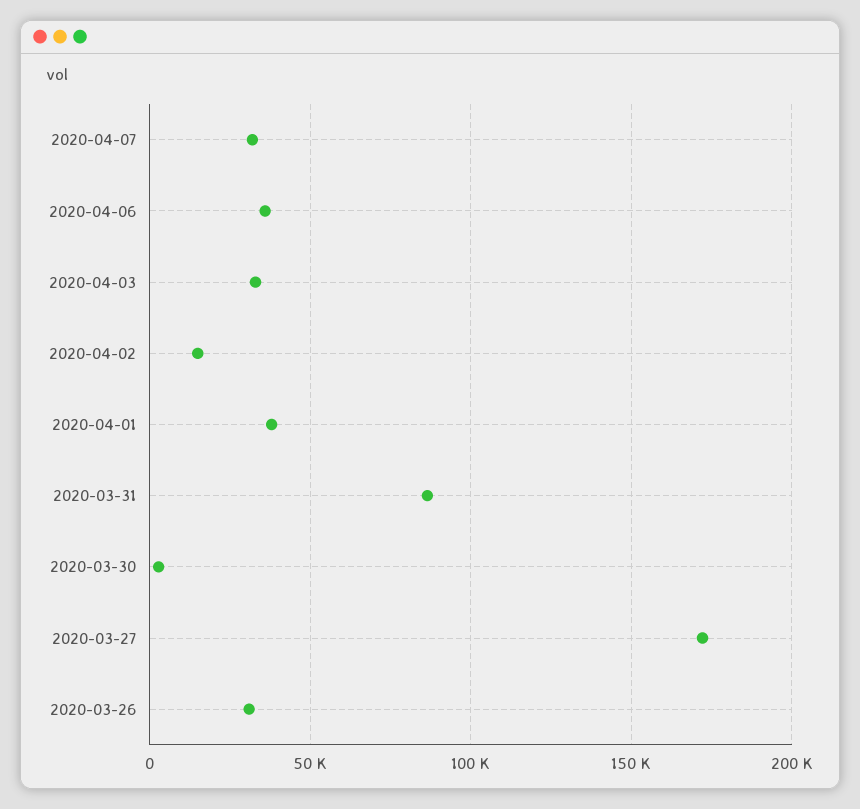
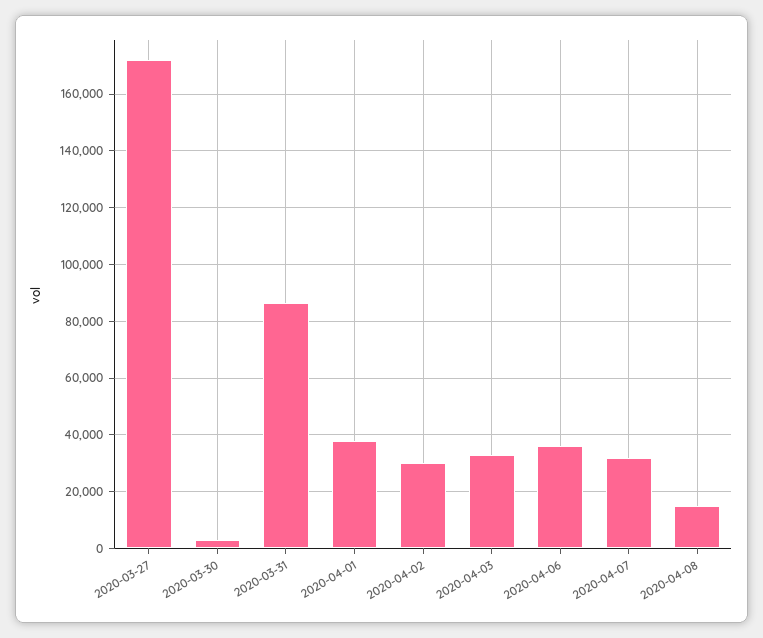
2020-04-02: 15000 -> 30000
2020-03-26: 30000 -> none
2020-04-08: none -> 15000

